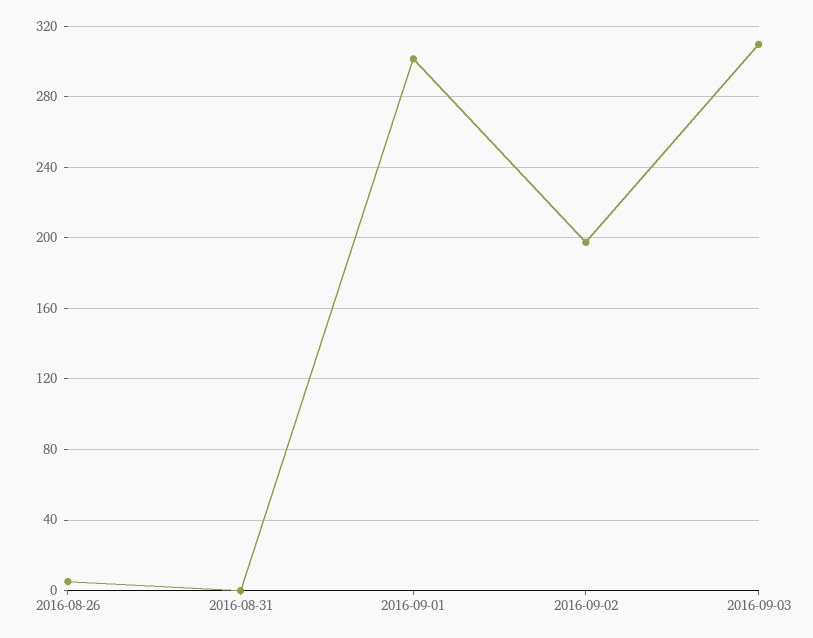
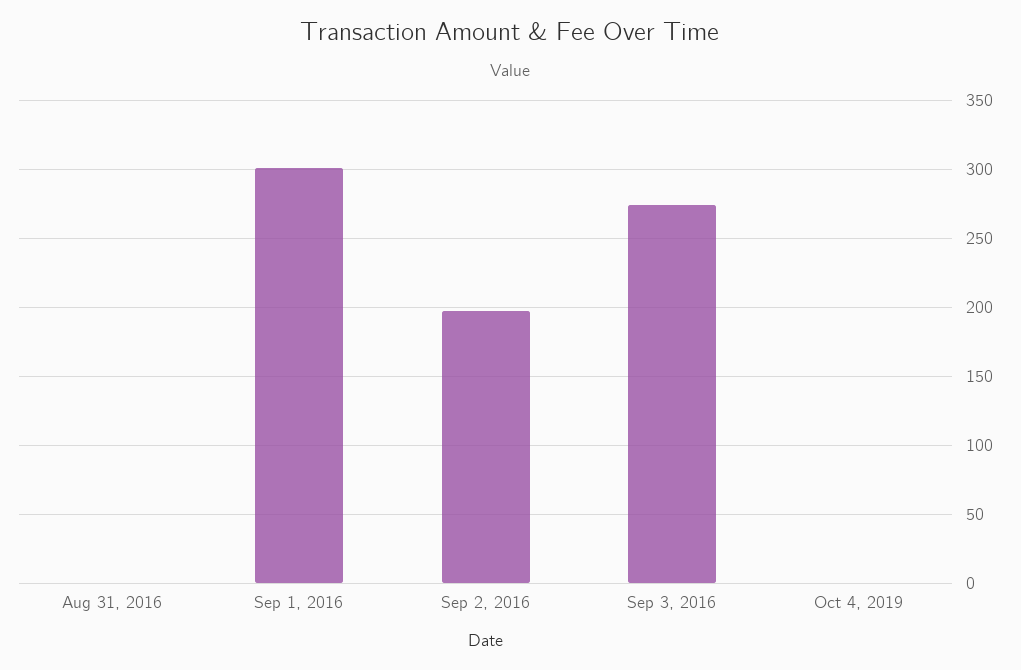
2016-08-26: 5 -> none
2016-09-03: 310 -> 275
Oct 4, 2019: none -> 0

